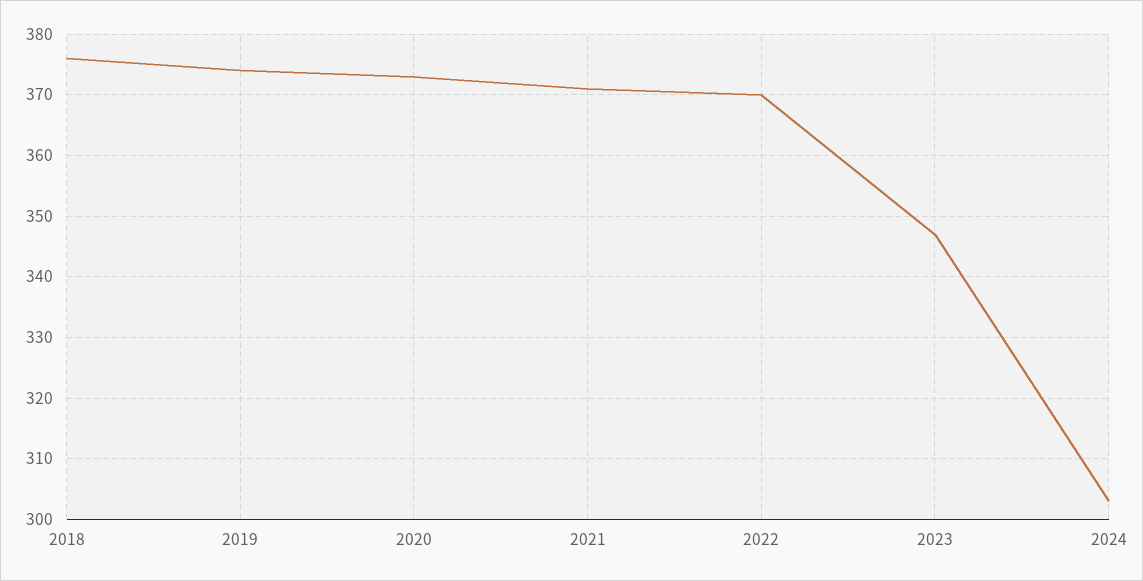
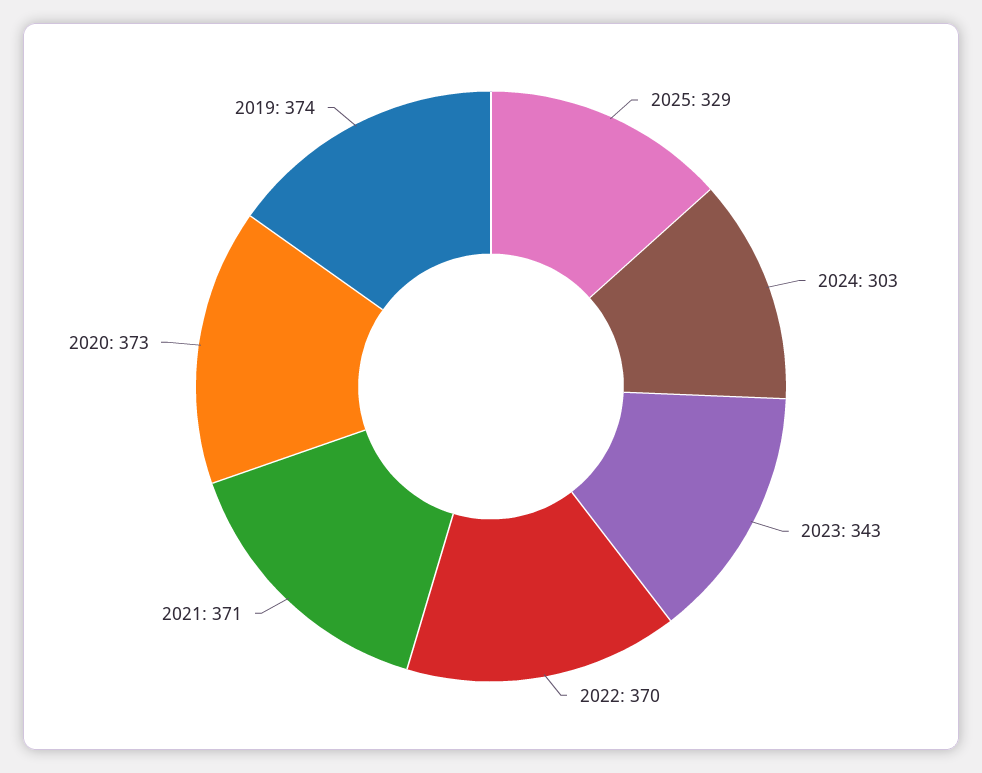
2018: 376 -> none
2023: 347 -> 343
2025: none -> 329

